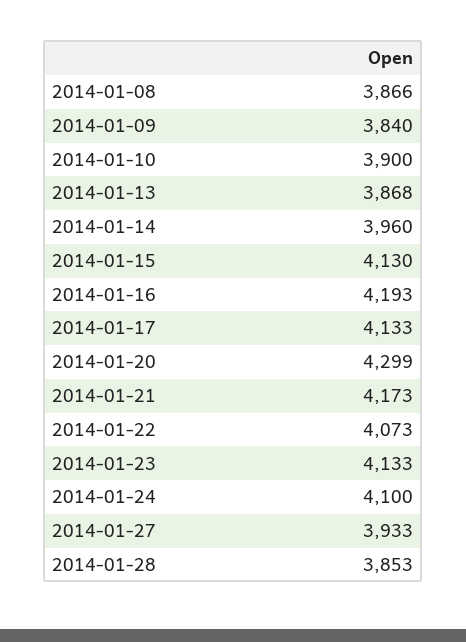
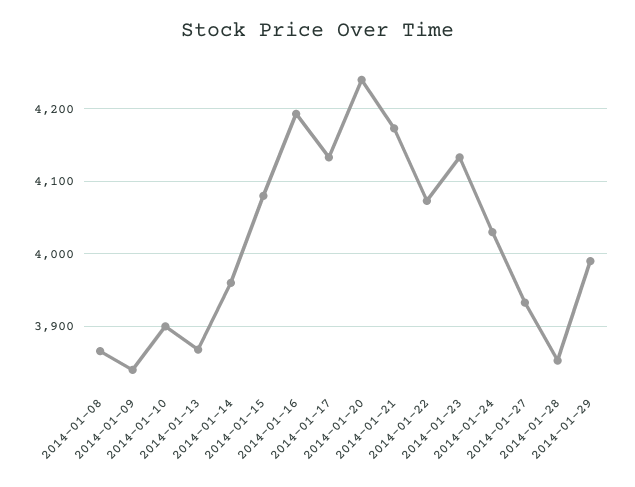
2014-01-15: 4130 -> 4080
2014-01-20: 4299 -> 4240
2014-01-24: 4100 -> 4030
2014-01-29: none -> 3990

